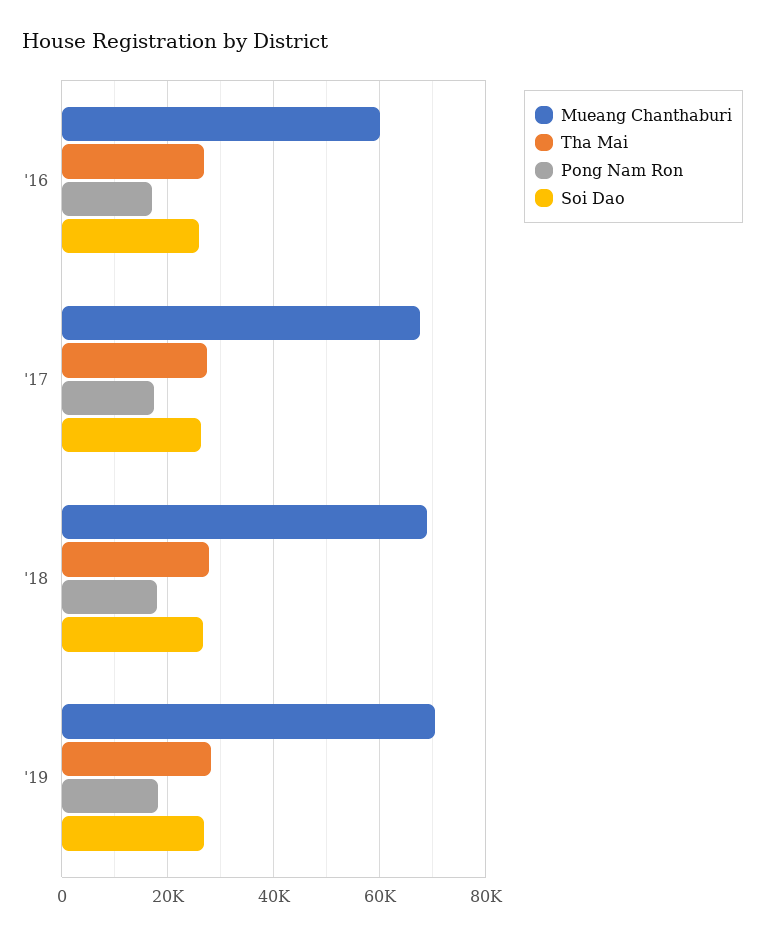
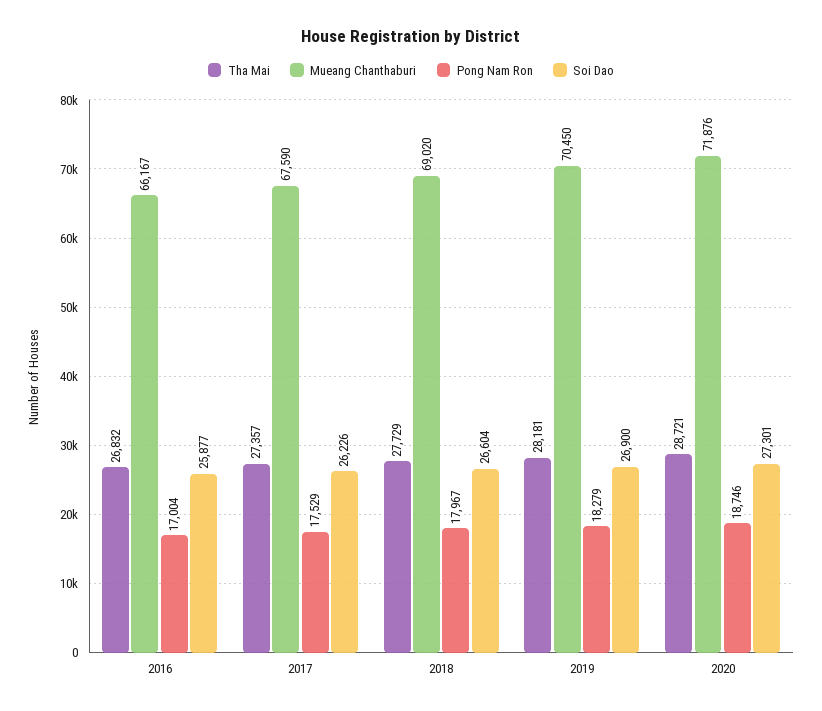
Mueang Chanthaburi, '16: 60000 -> 66167
Tha Mai, 2020: none -> 28721
Mueang Chanthaburi, 2020: none -> 71876
Pong Nam Ron, 2020: none -> 18746
Soi Dao, 2020: none -> 27301

